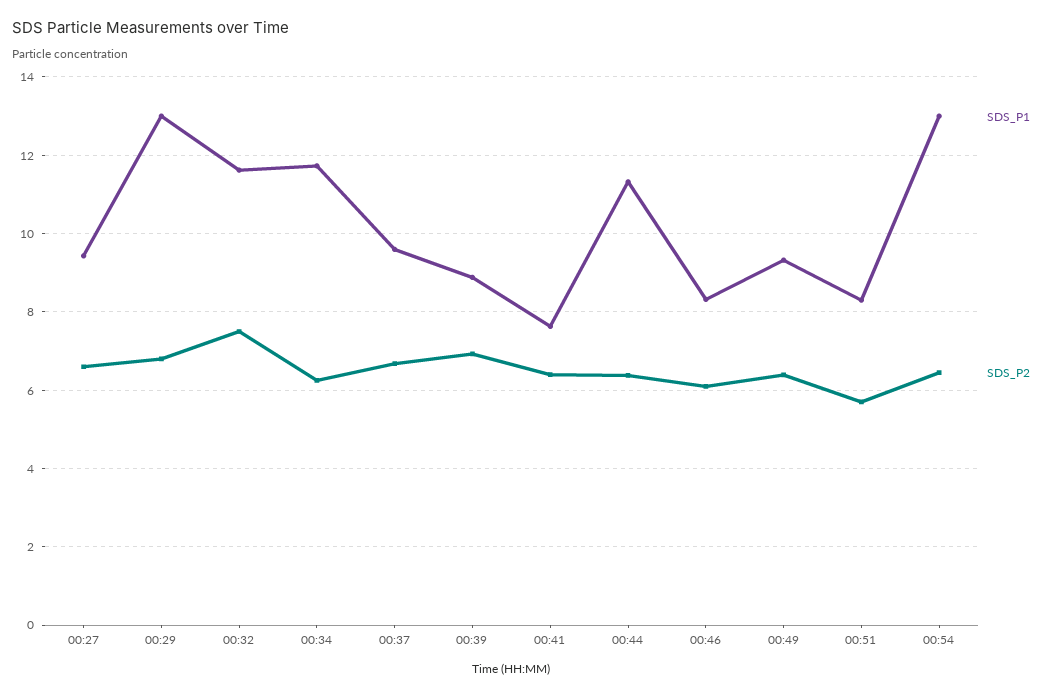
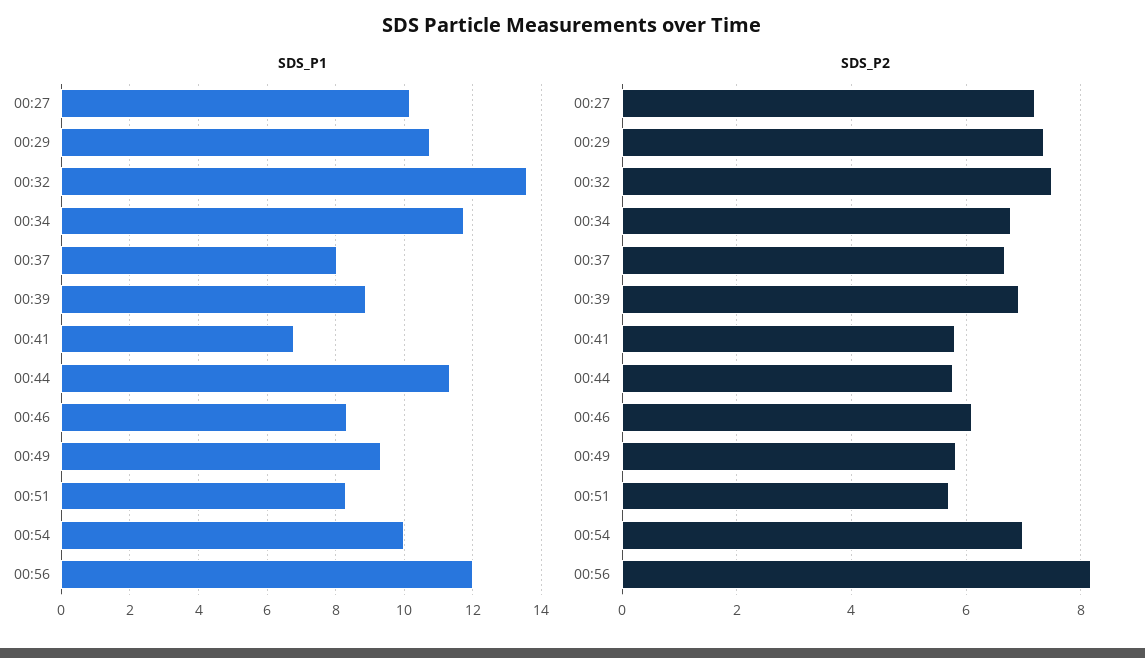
SDS_P1, 00:27: 9.4 -> 10.2
SDS_P2, 00:27: 6.6 -> 7.2
SDS_P1, 00:29: 13 -> 10.8
SDS_P2, 00:29: 6.8 -> 7.4
SDS_P1, 00:32: 11.6 -> 13.6
SDS_P2, 00:34: 6.2 -> 6.8
SDS_P1, 00:37: 9.6 -> 8
SDS_P1, 00:41: 7.6 -> 6.8
SDS_P2, 00:41: 6.4 -> 5.8
SDS_P2, 00:44: 6.4 -> 5.8
SDS_P2, 00:49: 6.4 -> 5.8
SDS_P1, 00:54: 13 -> 10
SDS_P2, 00:54: 6.4 -> 7
SDS_P1, 00:56: none -> 12
SDS_P2, 00:56: none -> 8.2

